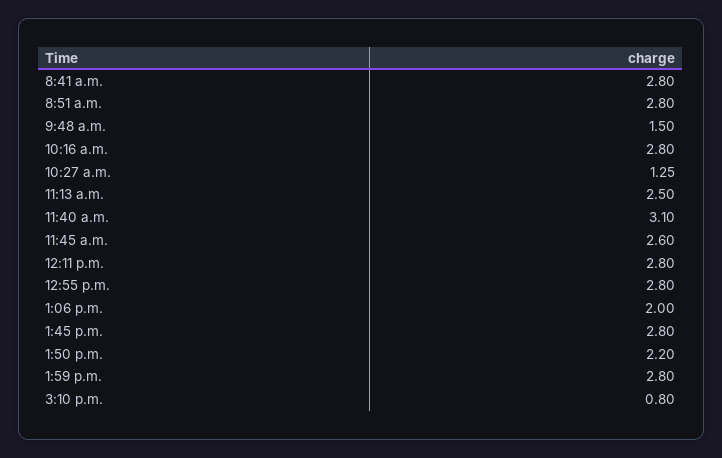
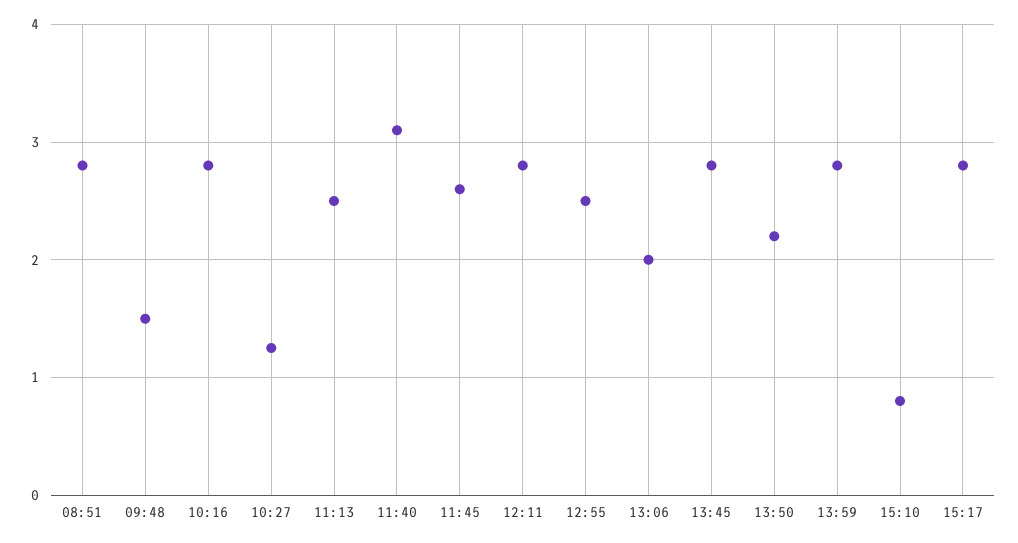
8:41 a.m.: 2.8 -> none
12:55 p.m.: 2.8 -> 2.5
15:17: none -> 2.8

